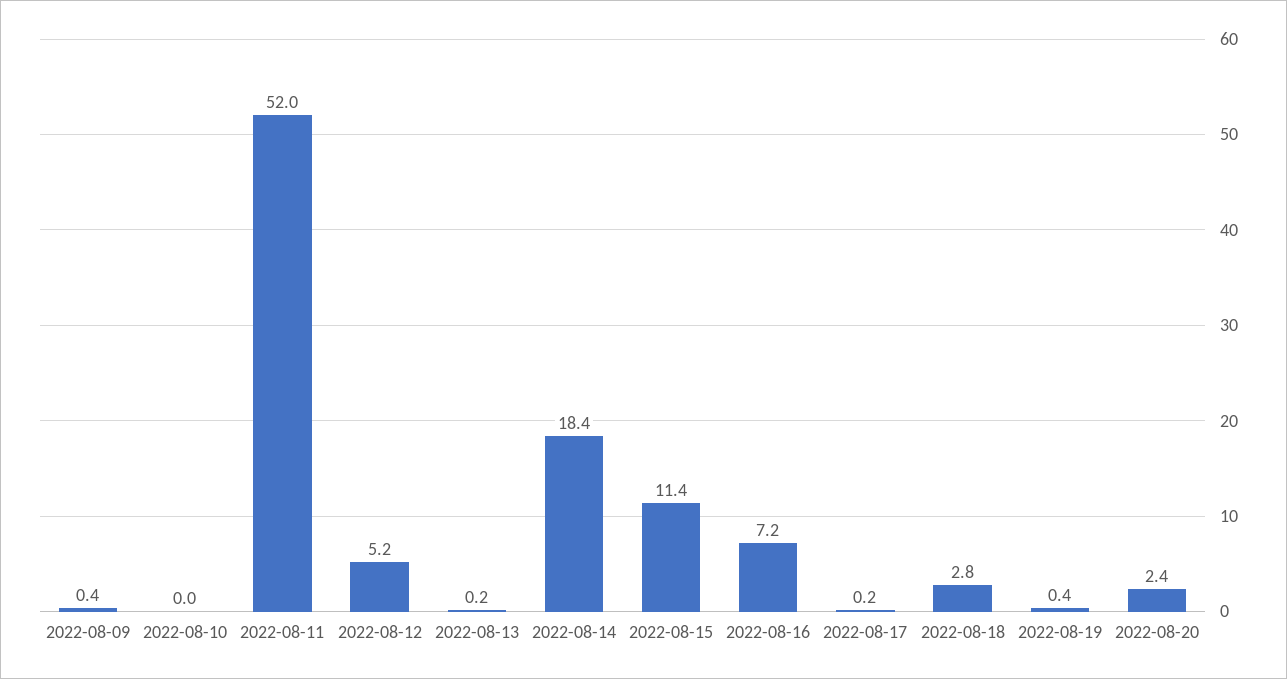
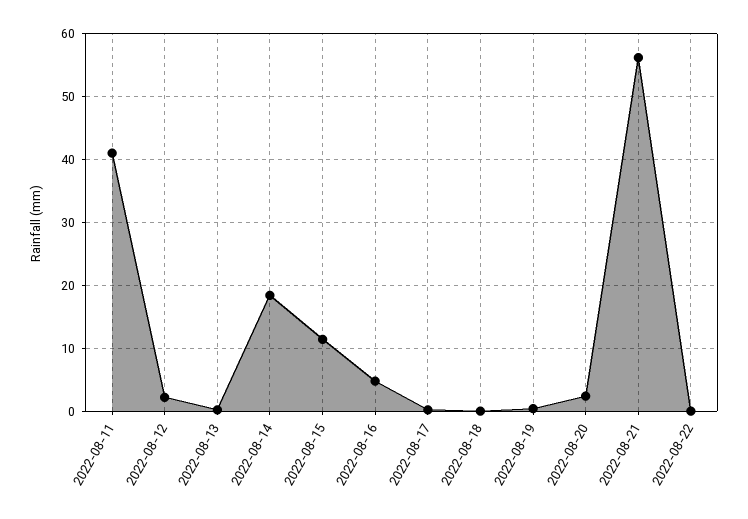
2022-08-09: 0.4 -> none
2022-08-10: 0 -> none
2022-08-11: 52 -> 41
2022-08-12: 5.2 -> 2
2022-08-16: 7.2 -> 5
2022-08-18: 2.8 -> 0
2022-08-21: none -> 56
2022-08-22: none -> 0

